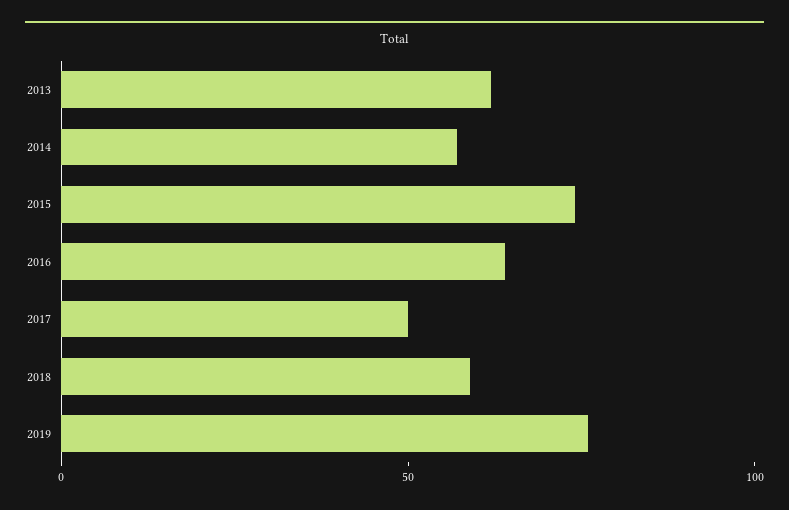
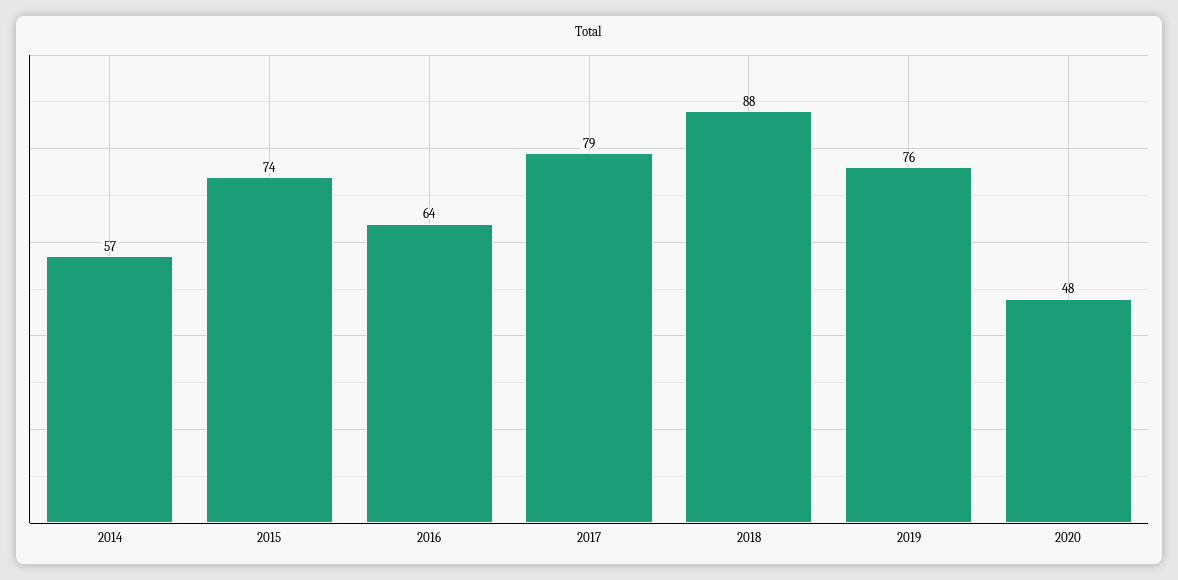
2013: 60 -> none
2017: 50 -> 79
2018: 60 -> 88
2020: none -> 48

